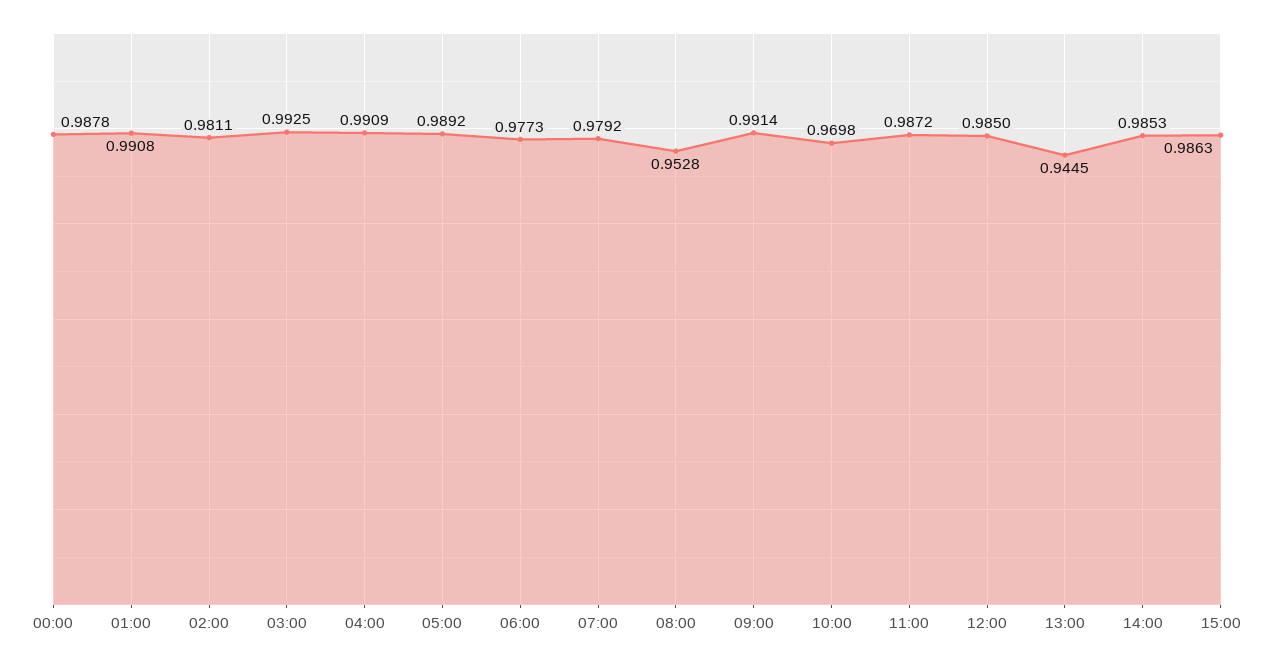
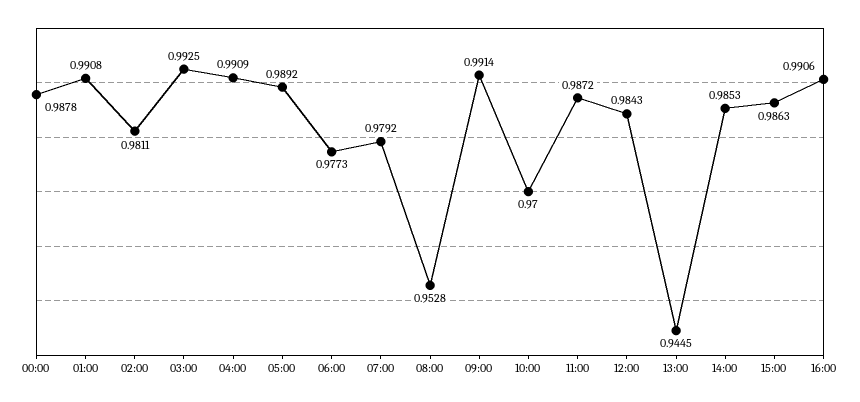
10:00: 0.9698 -> 0.97
12:00: 0.985 -> 0.9843
16:00: none -> 0.9906

